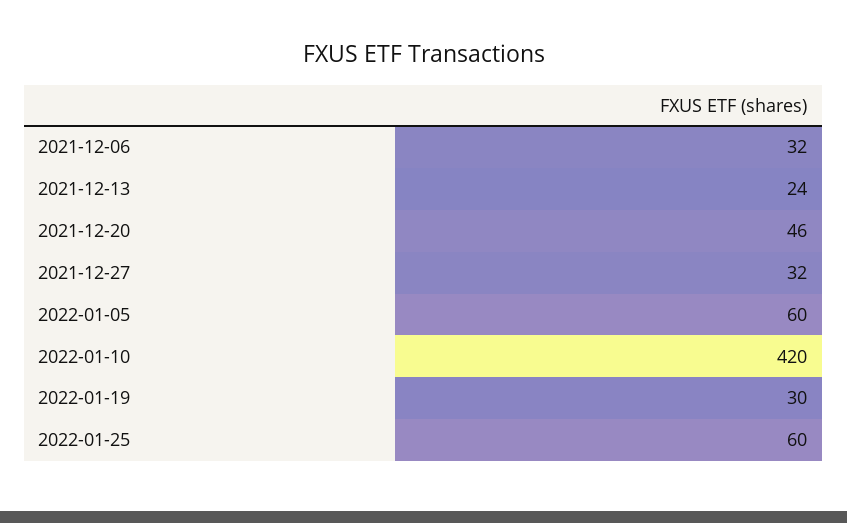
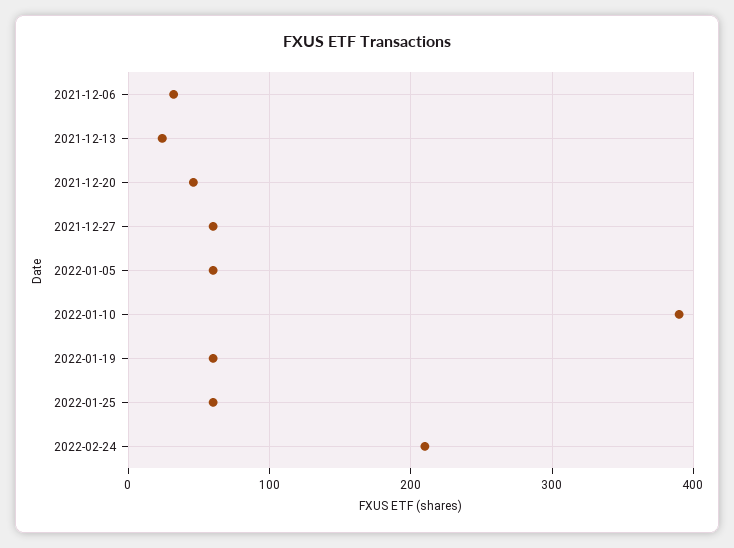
2021-12-27: 32 -> 60
2022-01-10: 420 -> 390
2022-01-19: 30 -> 60
2022-02-24: none -> 210

